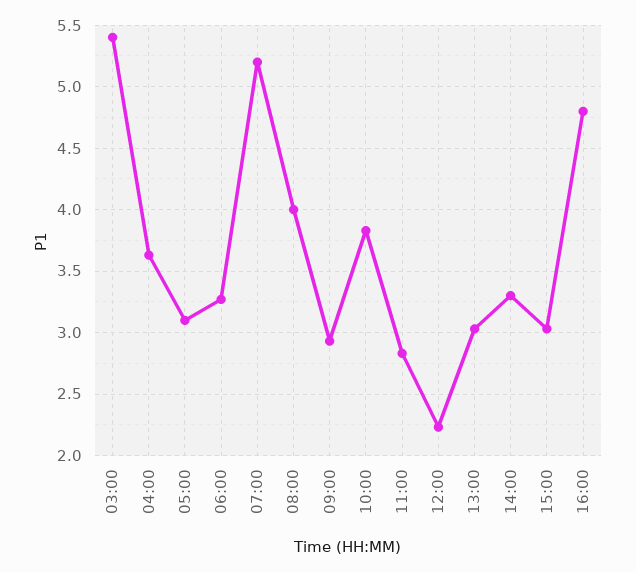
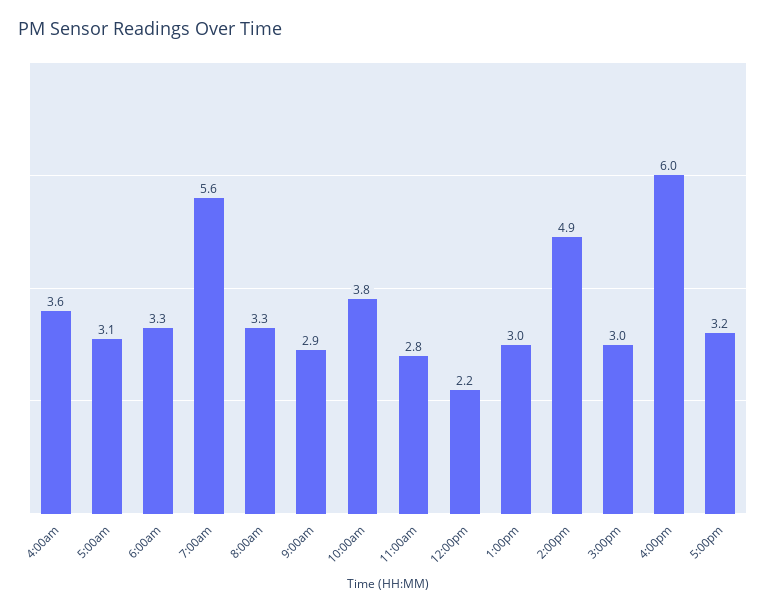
03:00: 5.4 -> none
07:00: 5.2 -> 5.6
08:00: 4 -> 3.3
14:00: 3.3 -> 4.9
16:00: 4.8 -> 6
5:00pm: none -> 3.2

